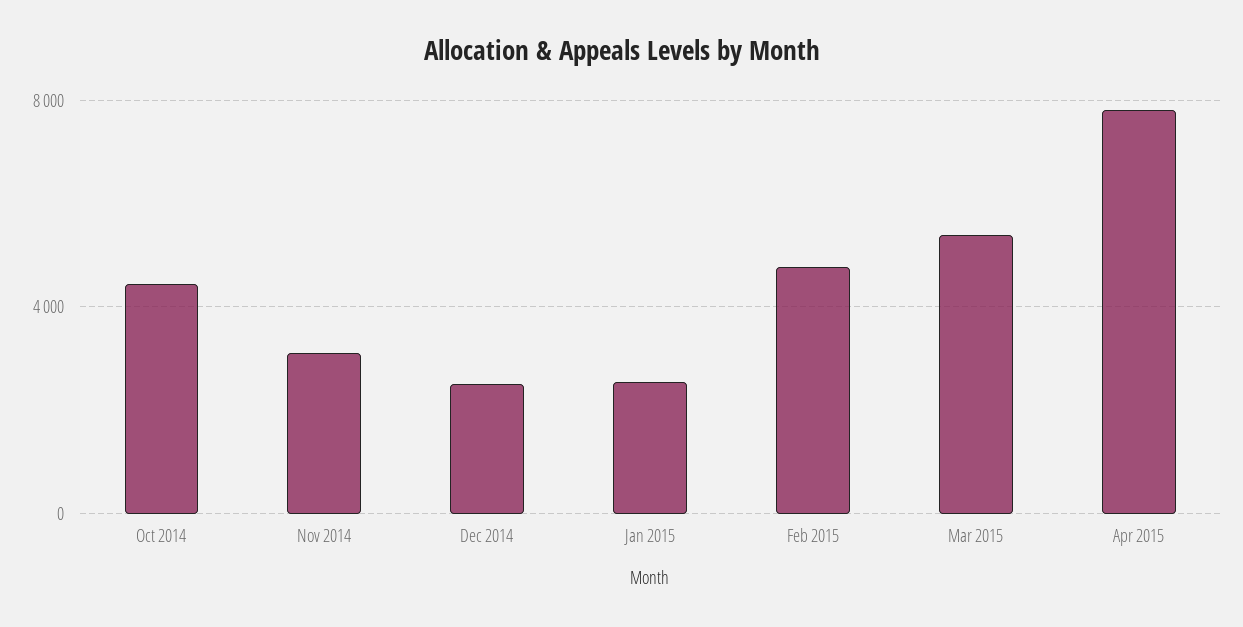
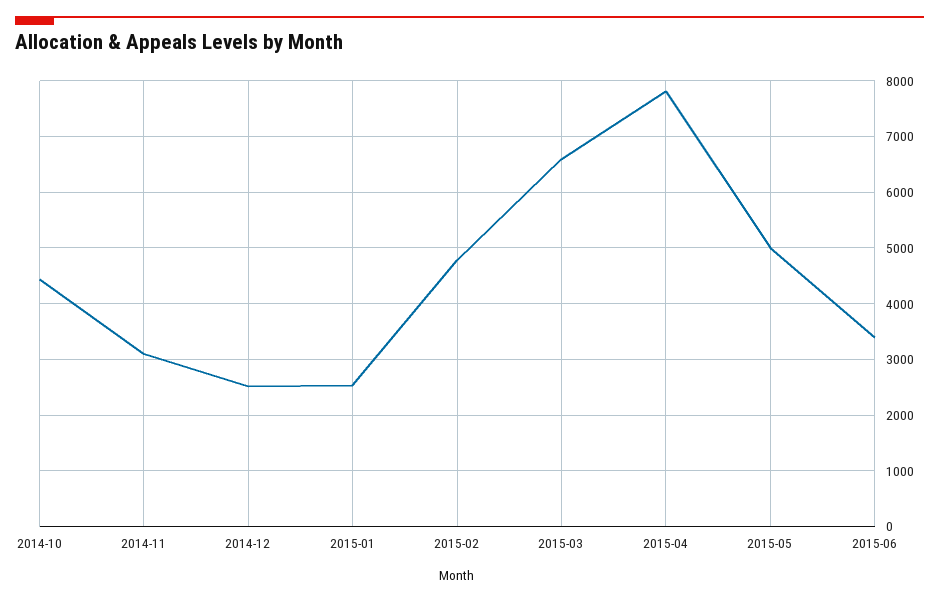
Mar 2015: 5500 -> 6600
2015-05: none -> 5000
2015-06: none -> 3400

